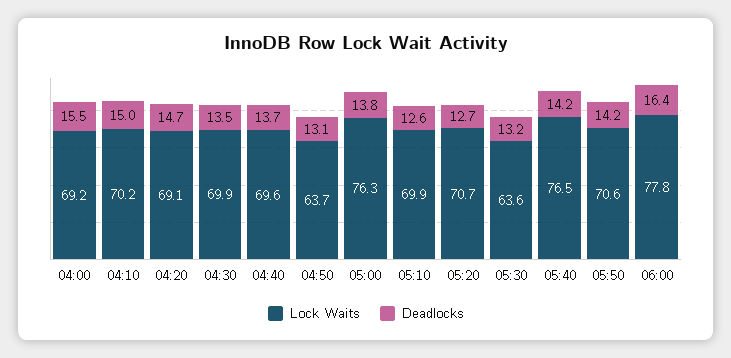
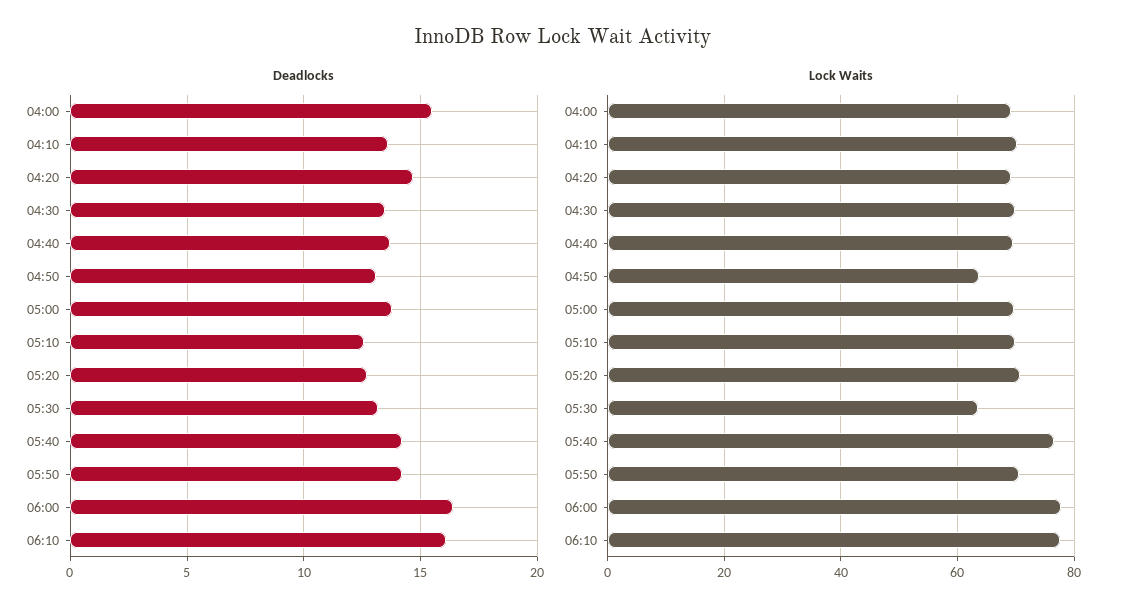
Deadlocks, 04:10: 15 -> 13.5
Lock Waits, 05:00: 76.3 -> 70
Deadlocks, 06:10: none -> 16
Lock Waits, 06:10: none -> 78

